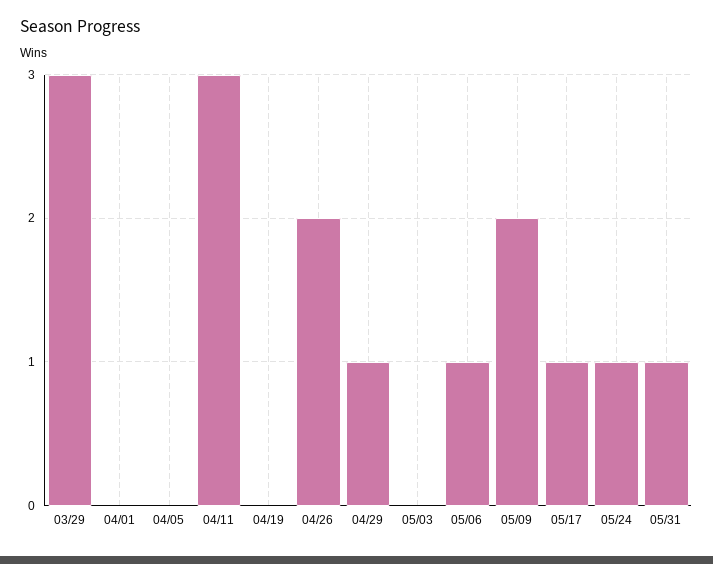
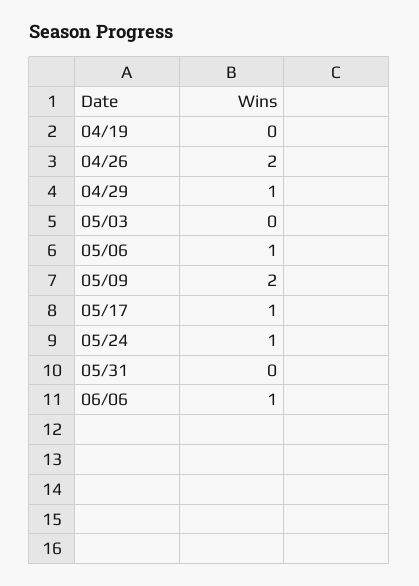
03/29: 3 -> none
04/01: 0 -> none
04/05: 0 -> none
04/11: 3 -> none
05/31: 1 -> 0
06/06: none -> 1

